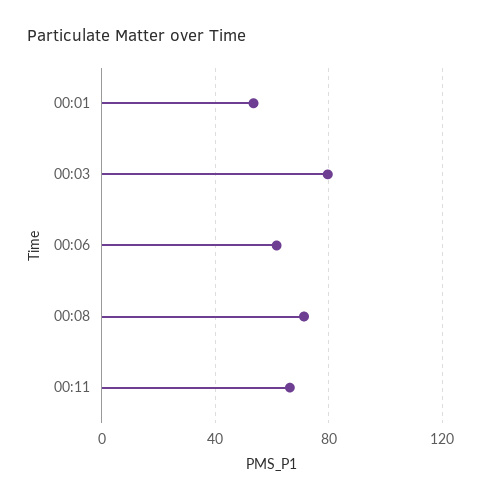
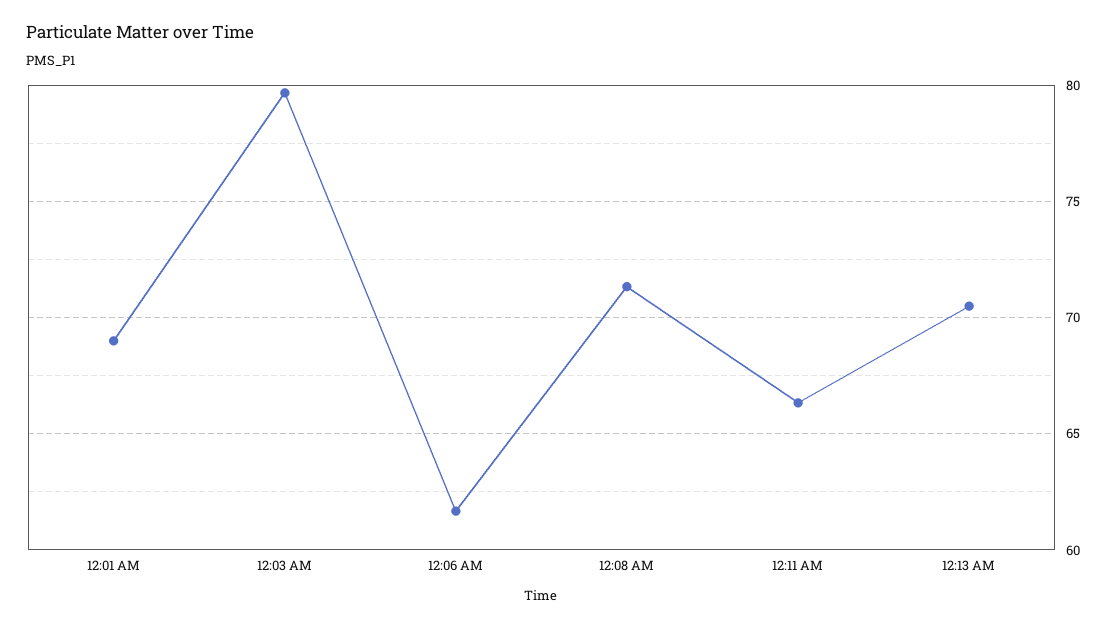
00:01: 55 -> 69
12:13 AM: none -> 70.5

